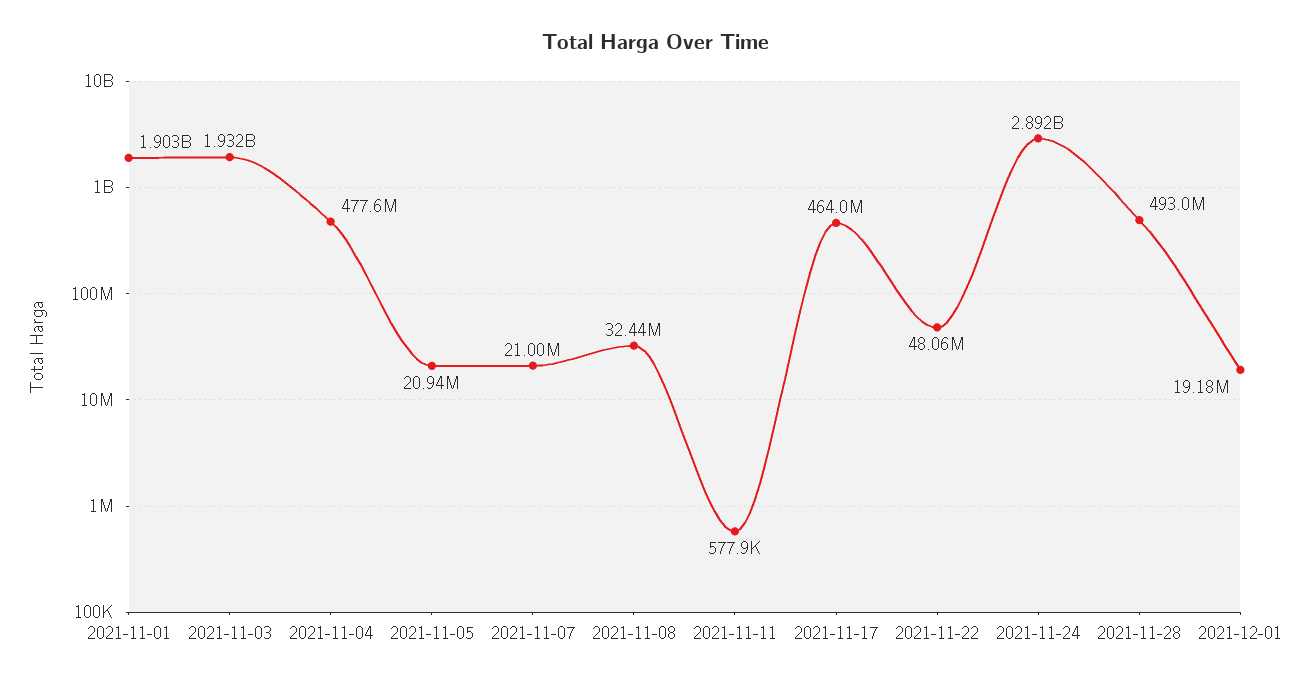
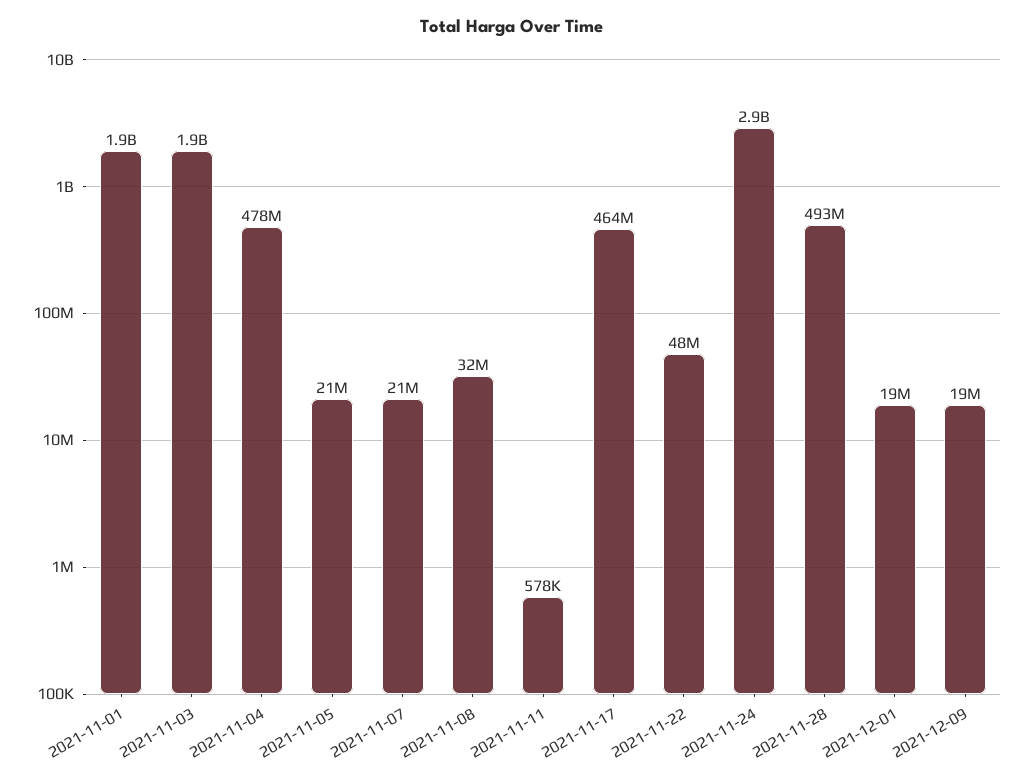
2021-12-09: none -> 19000000

